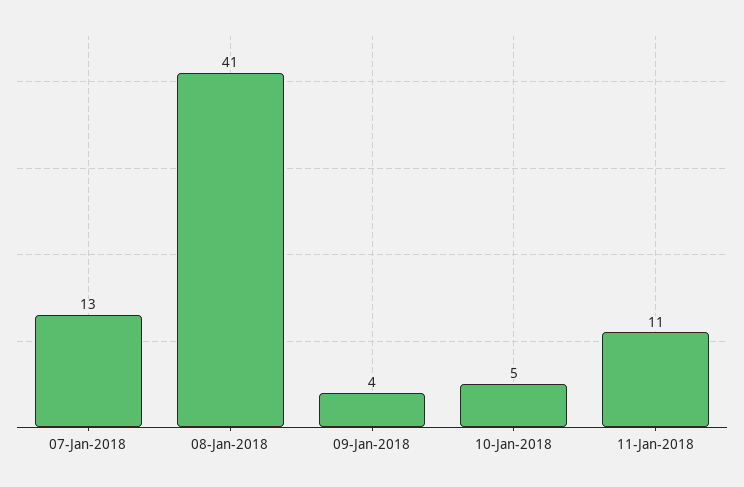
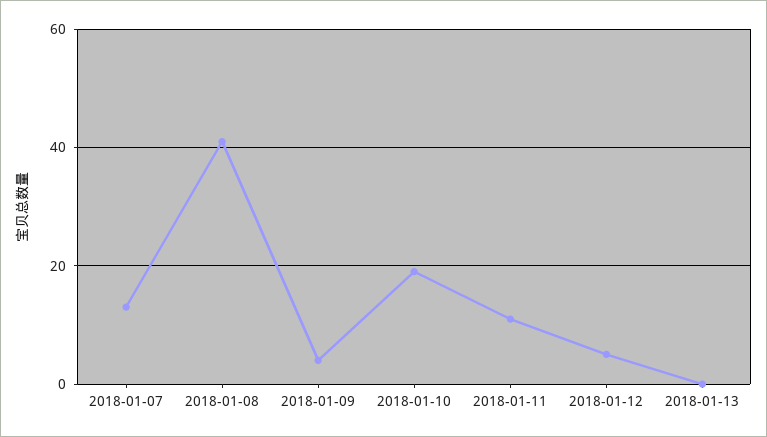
10-Jan-2018: 5 -> 20
2018-01-12: none -> 5
2018-01-13: none -> 0

